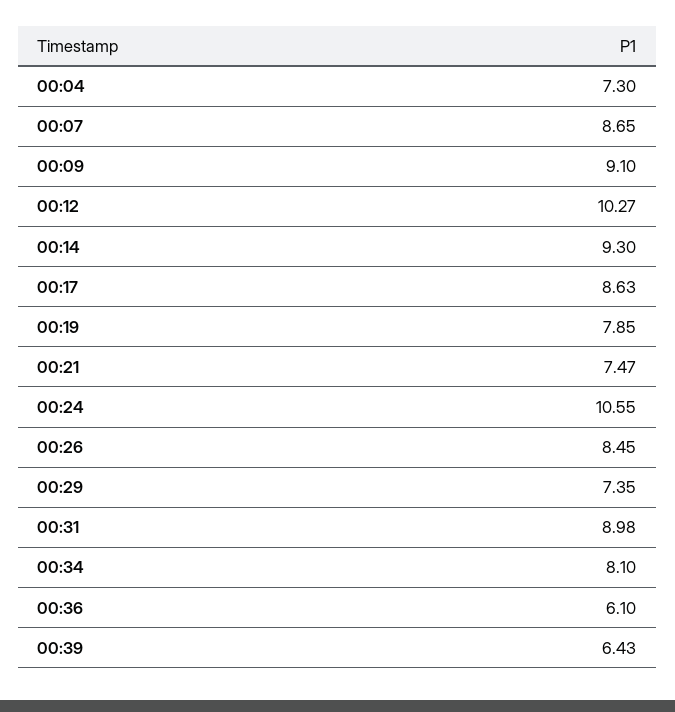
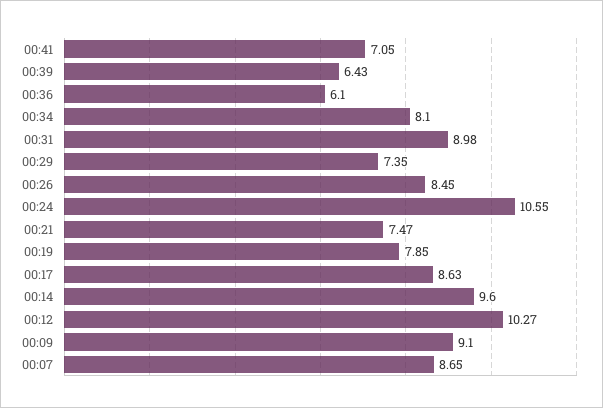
00:04: 7.3 -> none
00:14: 9.3 -> 9.6
00:41: none -> 7.05

